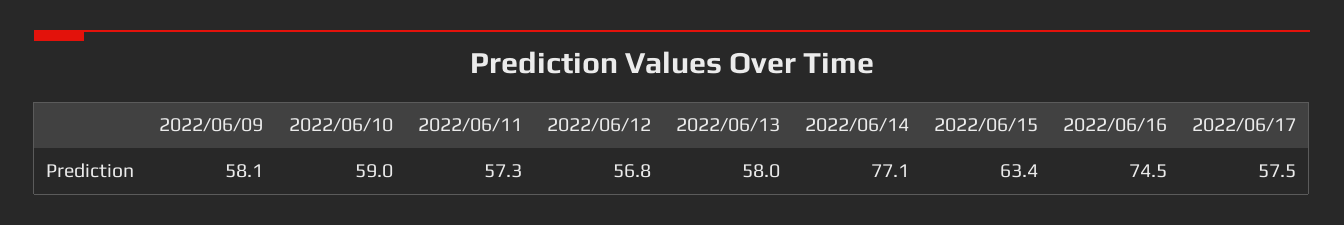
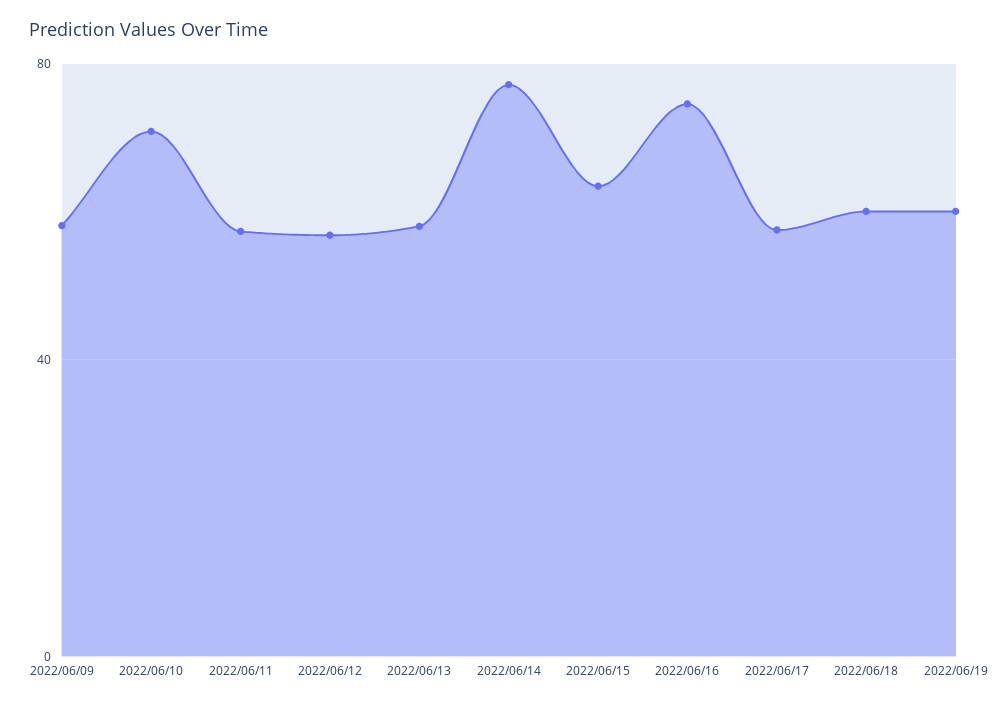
2022/06/10: 59 -> 70
2022/06/18: none -> 60
2022/06/19: none -> 60

